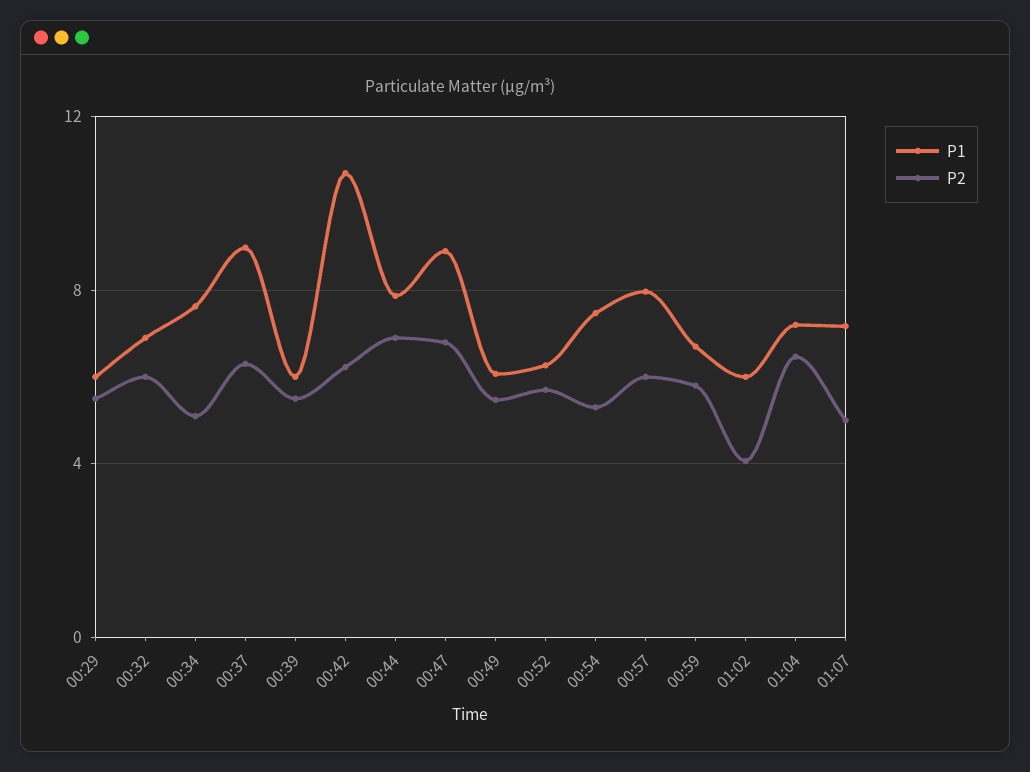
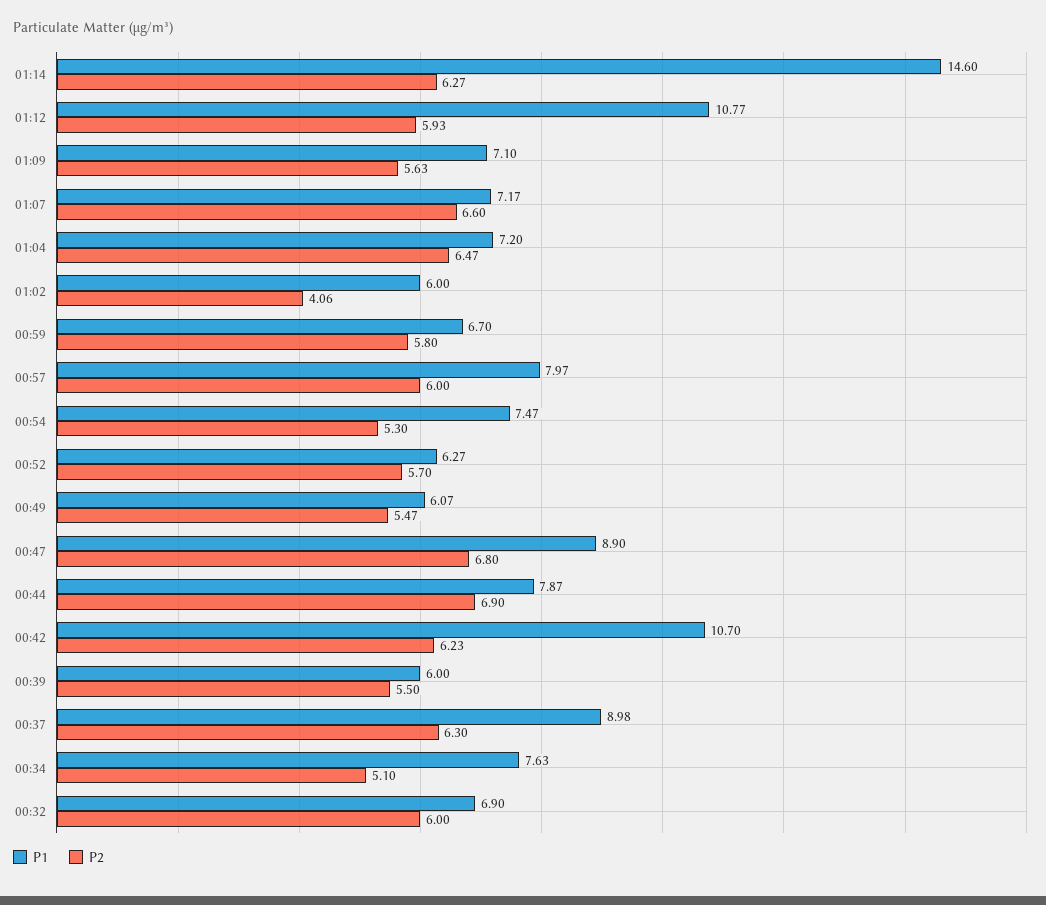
P1, 00:29: 6 -> none
P2, 00:29: 5.5 -> none
P2, 01:07: 5 -> 6.6
P1, 01:14: none -> 14.6
P2, 01:14: none -> 6.27
P1, 01:12: none -> 10.77
P2, 01:12: none -> 5.93
P1, 01:09: none -> 7.1
P2, 01:09: none -> 5.63

